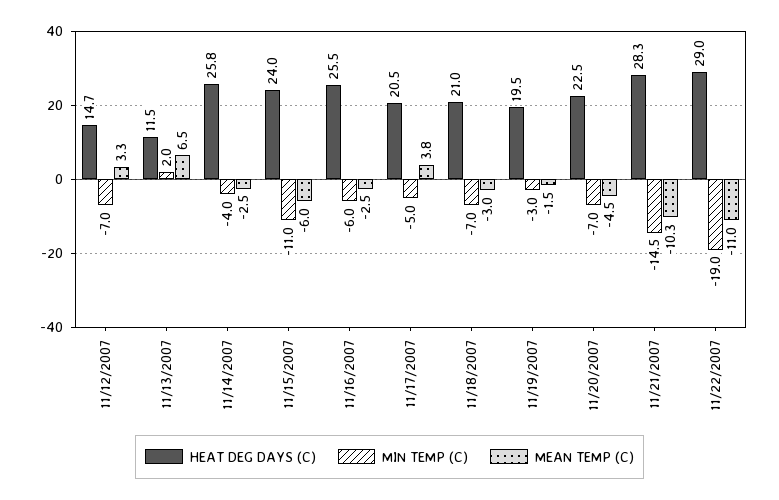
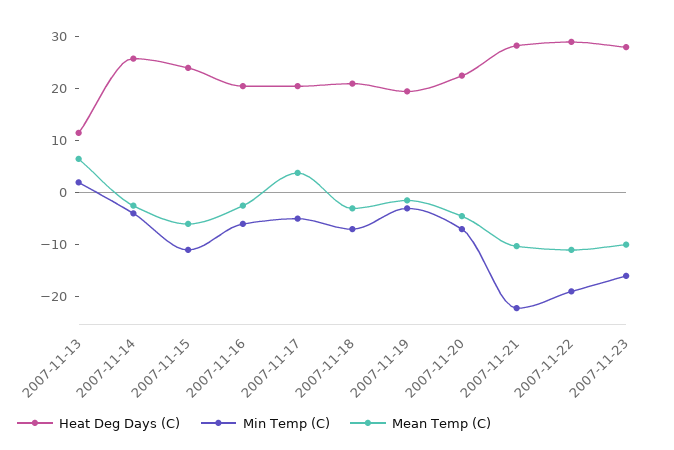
HEAT DEG DAYS (C), 11/12/2007: 14.7 -> none
MIN TEMP (C), 11/12/2007: -7 -> none
MEAN TEMP (C), 11/12/2007: 3.3 -> none
HEAT DEG DAYS (C), 11/16/2007: 25.5 -> 20
MIN TEMP (C), 11/21/2007: -14.5 -> -22
HEAT DEG DAYS (C), 2007-11-23: none -> 28
MIN TEMP (C), 2007-11-23: none -> -16
MEAN TEMP (C), 2007-11-23: none -> -10

